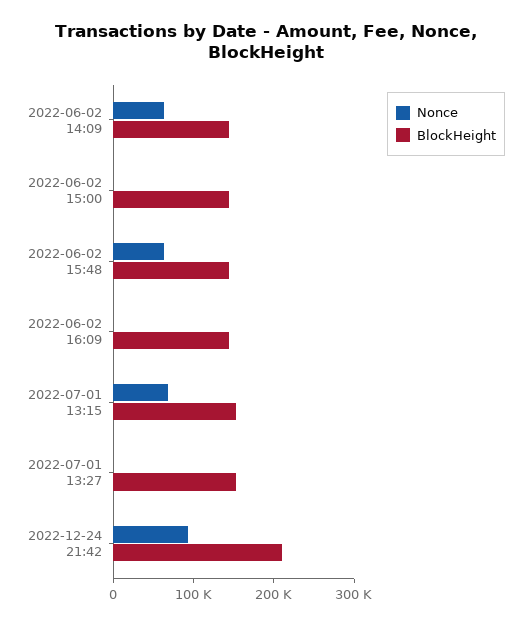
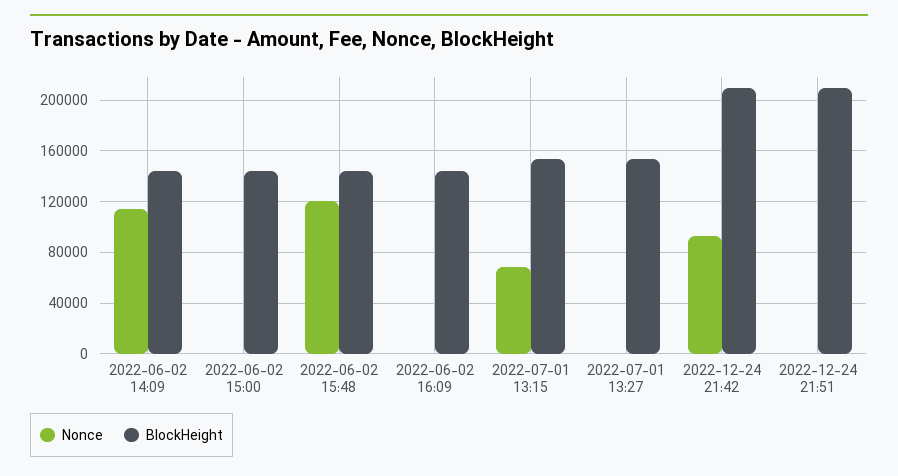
Nonce, 2022-06-02 14:09: 60000 -> 115000
Nonce, 2022-06-02 15:48: 60000 -> 120000
Nonce, 2022-12-24 21:51: none -> 0
BlockHeight, 2022-12-24 21:51: none -> 210000

